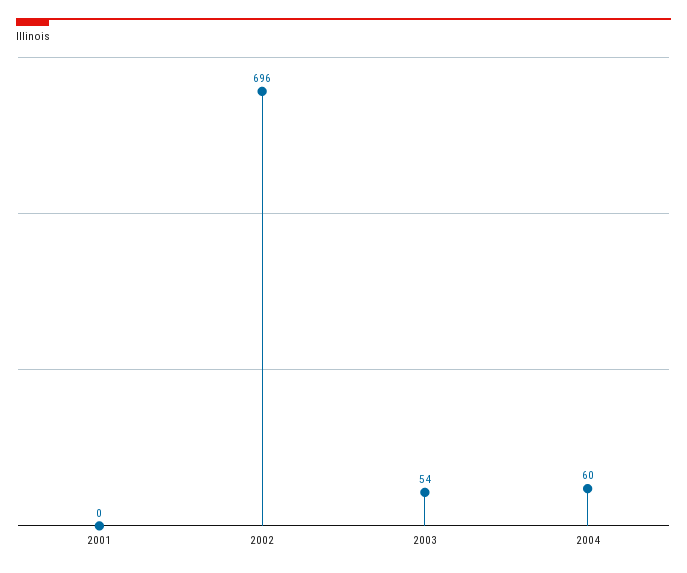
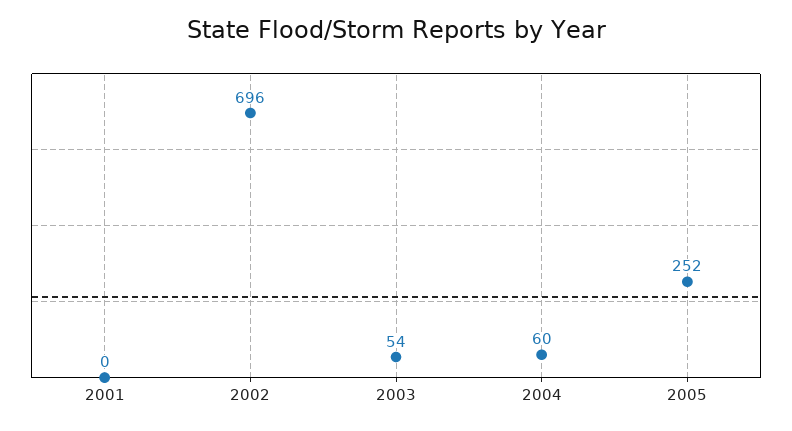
2005: none -> 252

